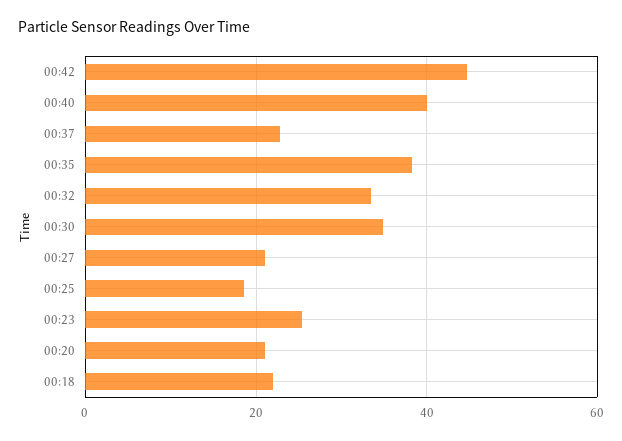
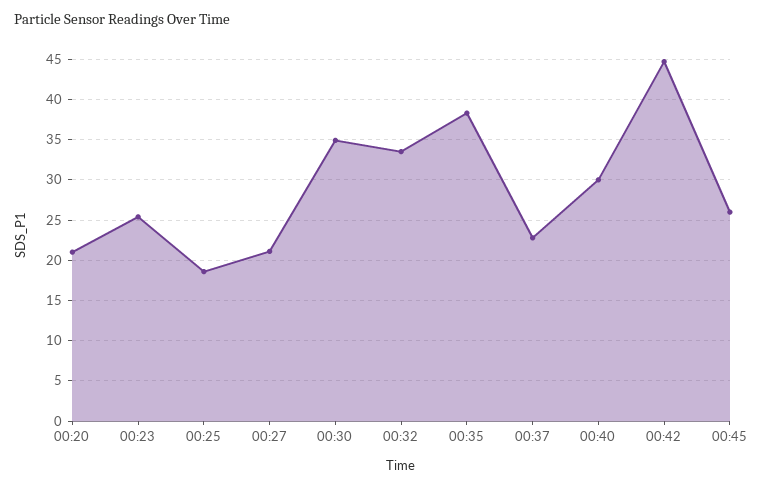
00:40: 40 -> 30
00:18: 22 -> none
00:45: none -> 26

